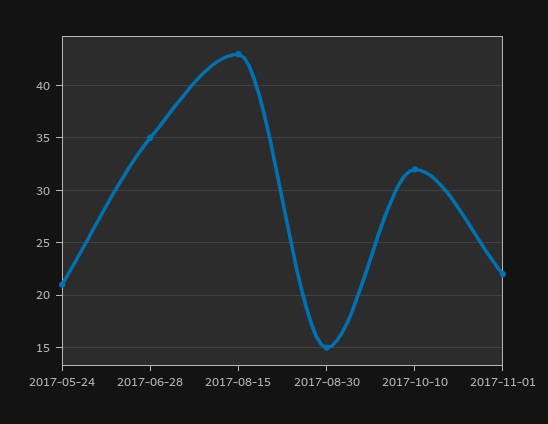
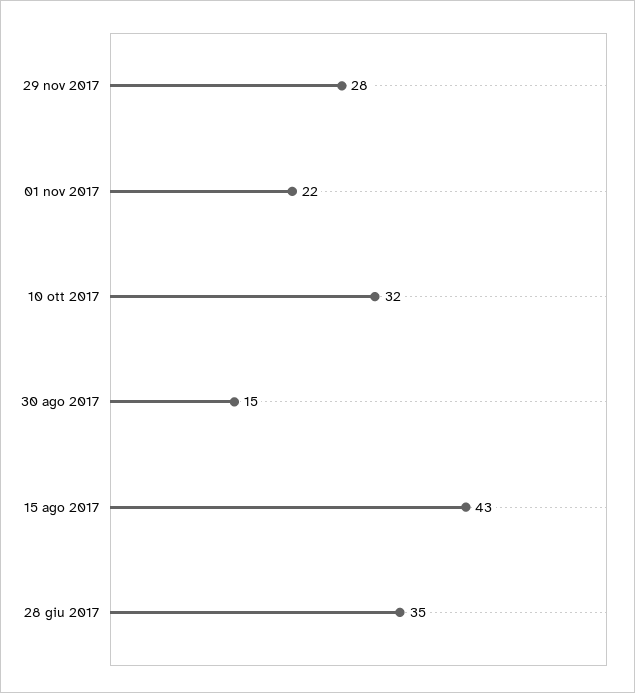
2017-05-24: 21 -> none
29 nov 2017: none -> 28

